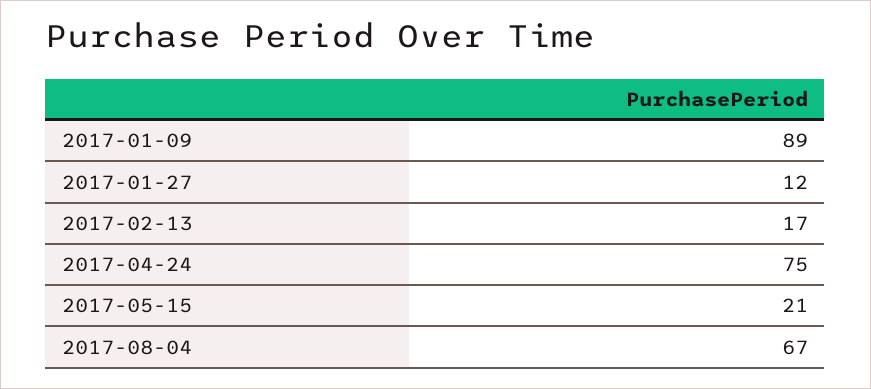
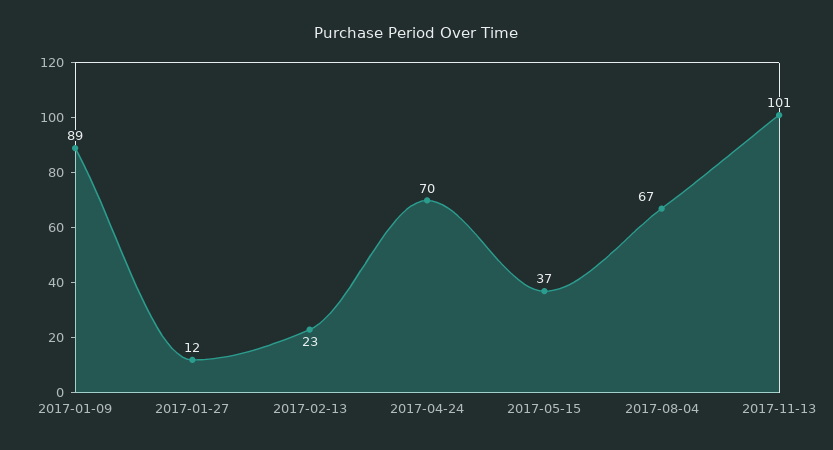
2017-02-13: 17 -> 23
2017-04-24: 75 -> 70
2017-05-15: 21 -> 37
2017-11-13: none -> 101

